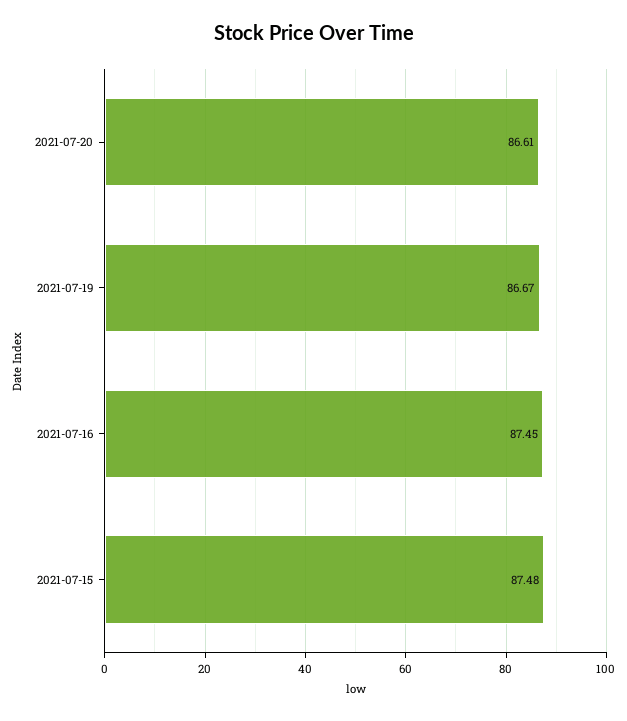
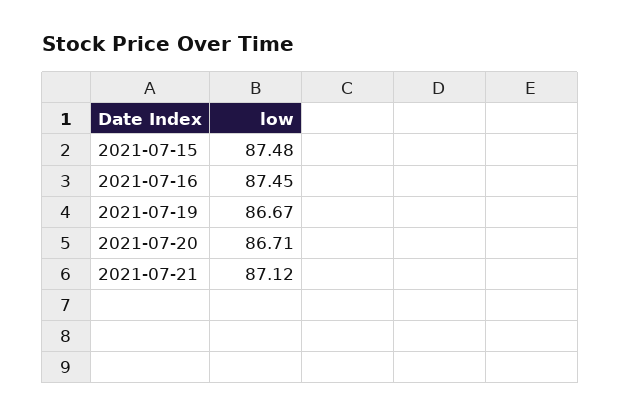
2021-07-20: 86.61 -> 86.71
2021-07-21: none -> 87.12

